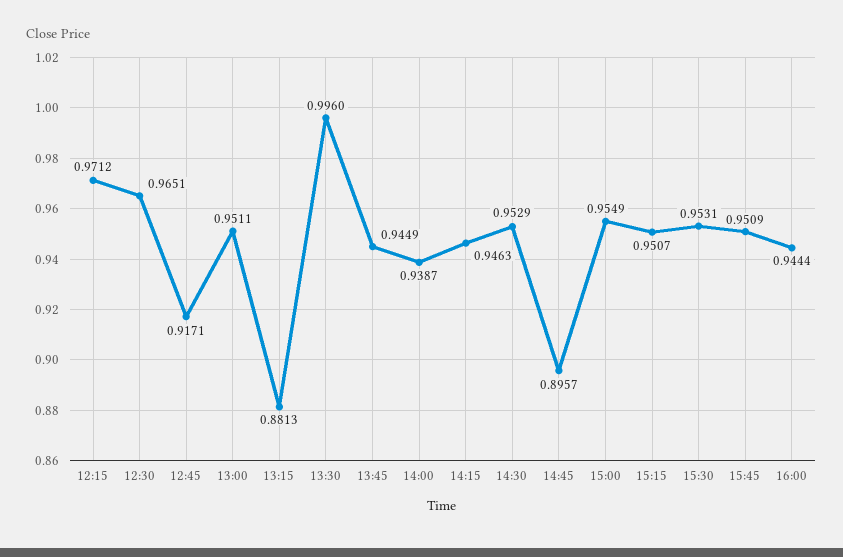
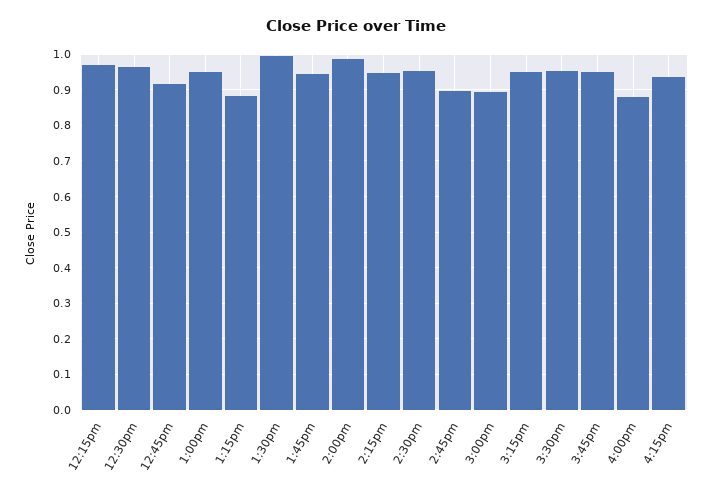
14:00: 0.9387 -> 0.98
15:00: 0.9549 -> 0.9
16:00: 0.9444 -> 0.88
4:15pm: none -> 0.94

